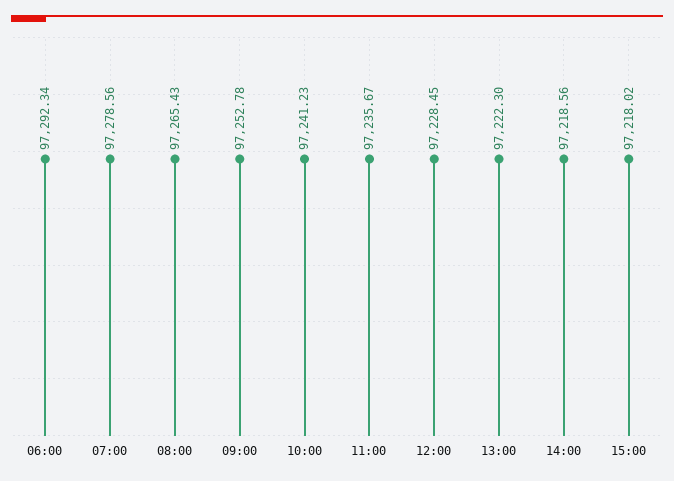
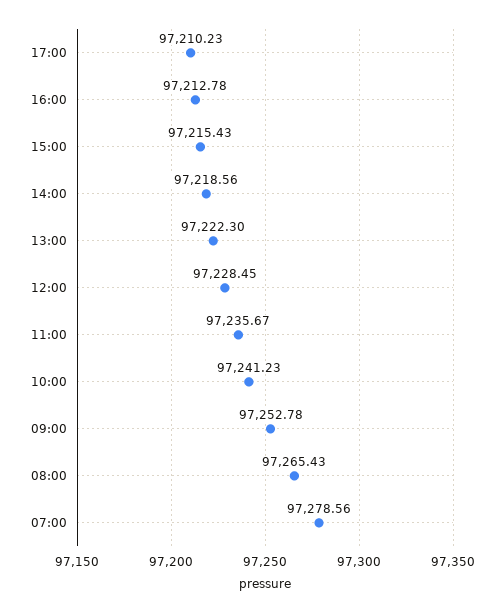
06:00: 97292.34 -> none
15:00: 97218.02 -> 97215.43
17:00: none -> 97210.23
16:00: none -> 97212.78

